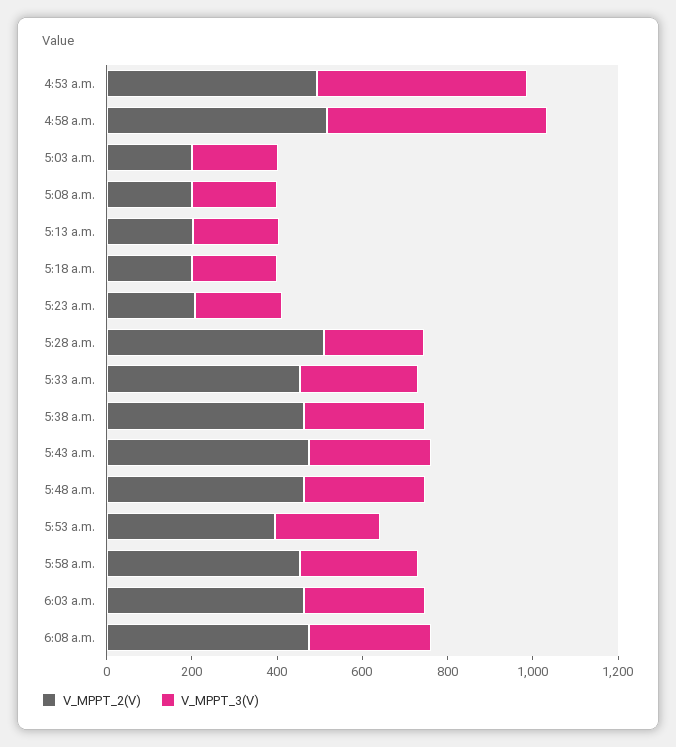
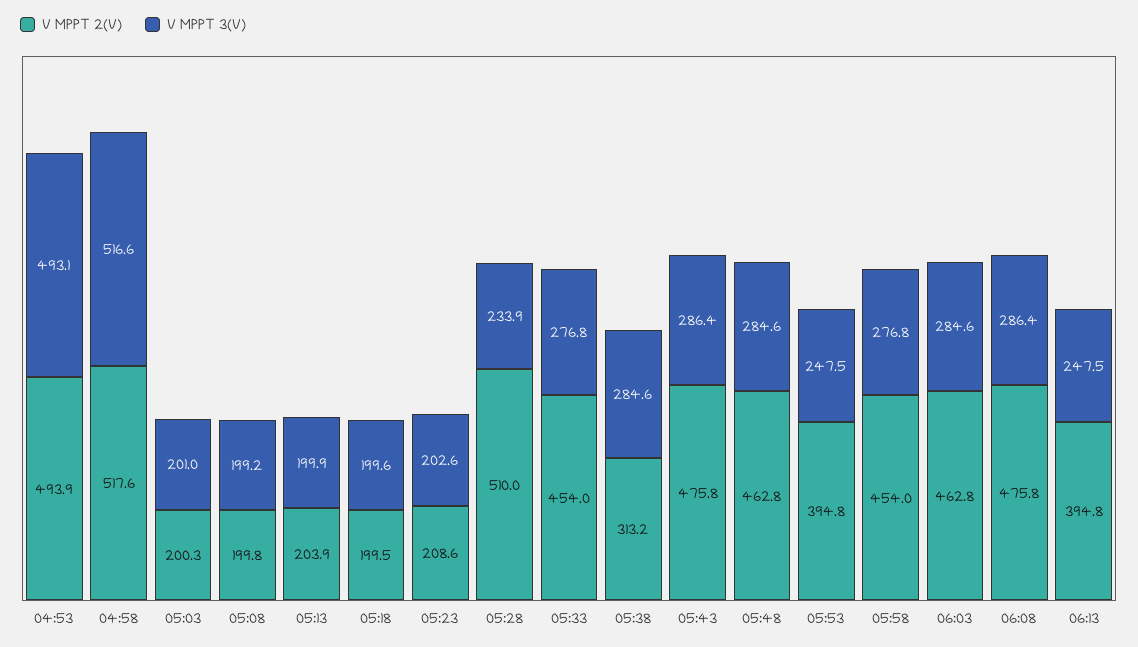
V_MPPT_2(V), 5:38 a.m.: 450 -> 313.2
V_MPPT_2(V), 06:13: none -> 394.8
V_MPPT_3(V), 06:13: none -> 247.5

